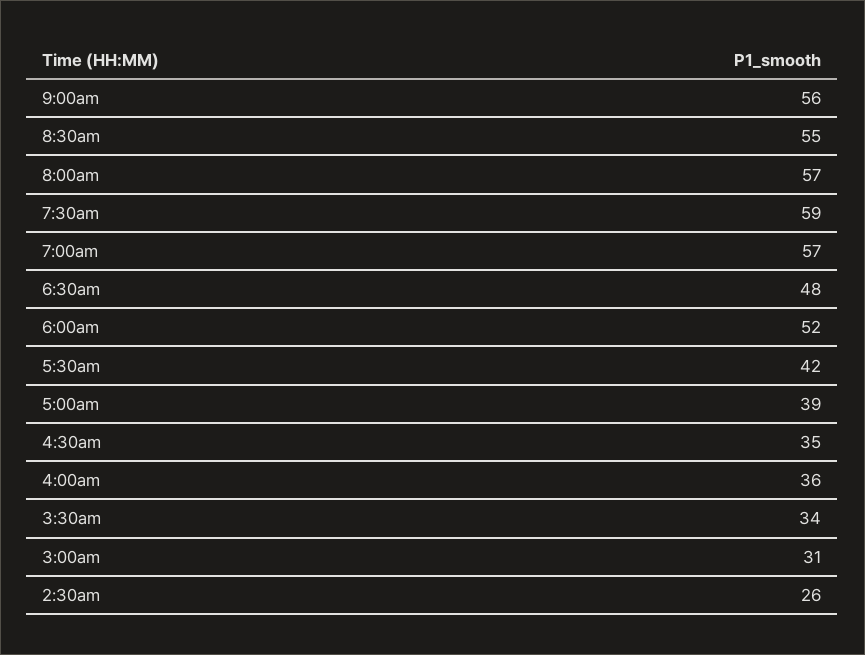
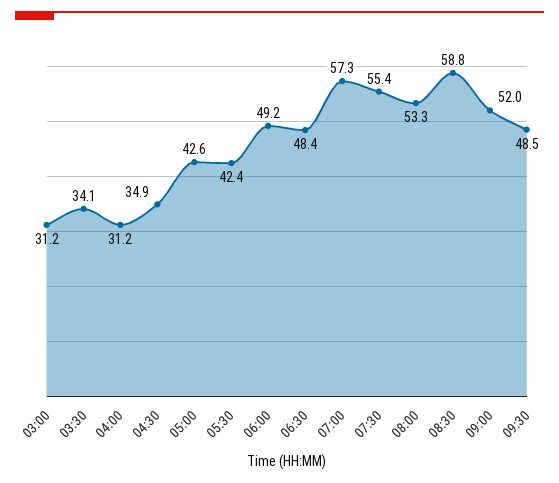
9:00am: 56 -> 52
8:30am: 55 -> 58.8
8:00am: 57 -> 53.3
7:30am: 59 -> 55.4
6:00am: 52 -> 49.2
5:00am: 39 -> 42.6
4:00am: 36 -> 31.2
2:30am: 26 -> none
09:30: none -> 48.5

